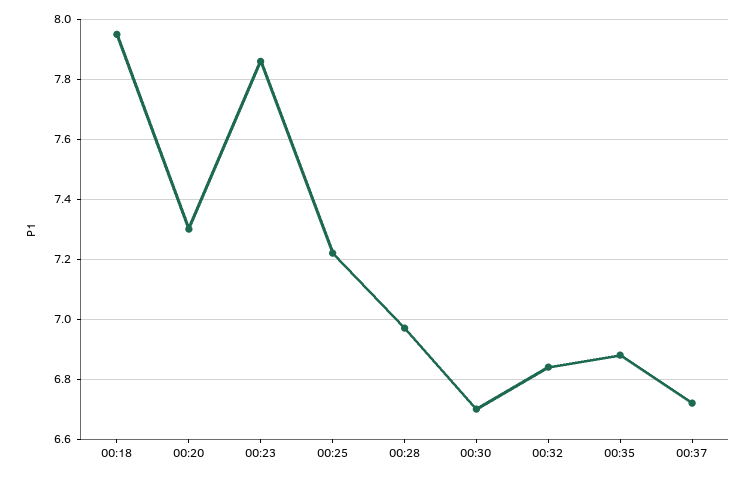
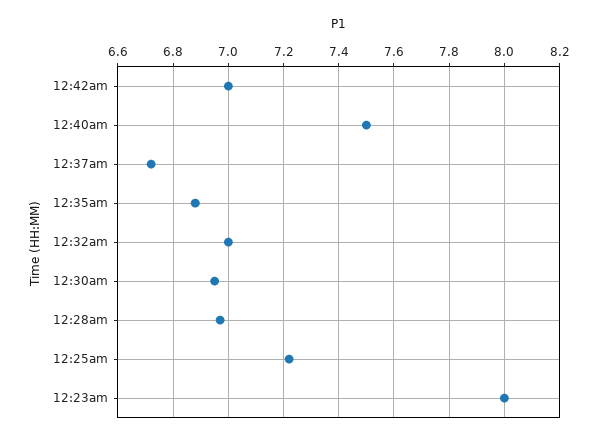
00:18: 7.95 -> none
00:20: 7.3 -> none
00:23: 7.85 -> 8
00:30: 6.7 -> 6.95
00:32: 6.85 -> 7
12:42am: none -> 7
12:40am: none -> 7.5

